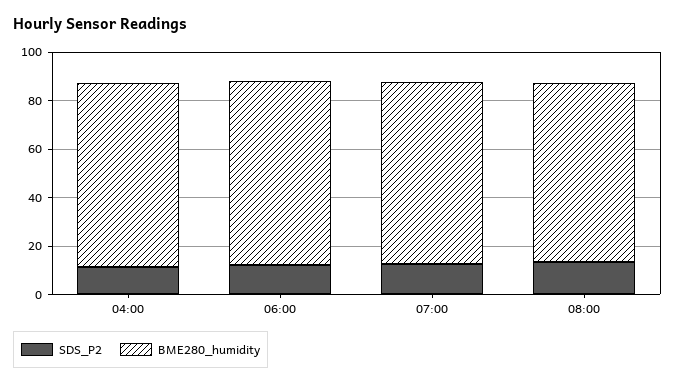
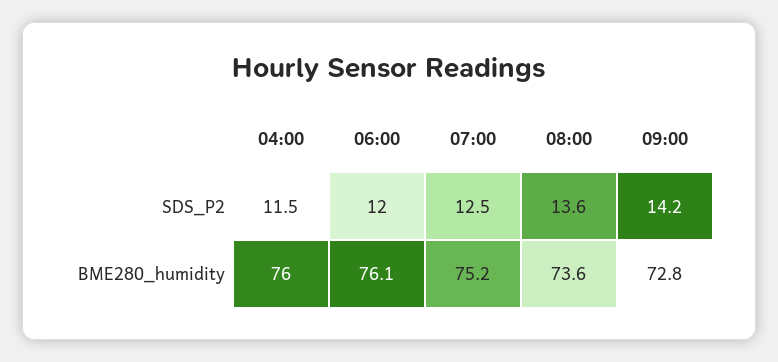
SDS_P2, 09:00: none -> 14.2
BME280_humidity, 09:00: none -> 72.8

